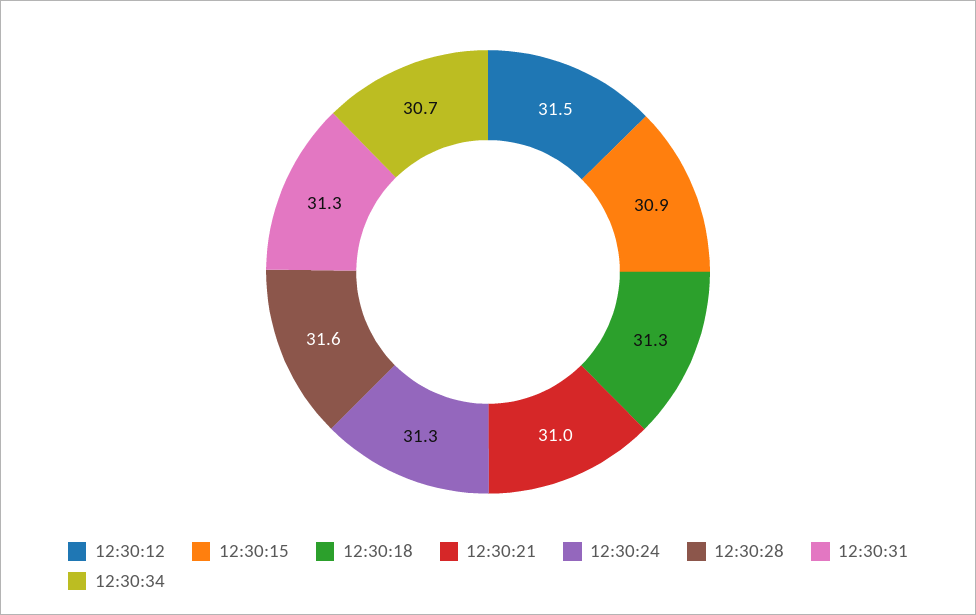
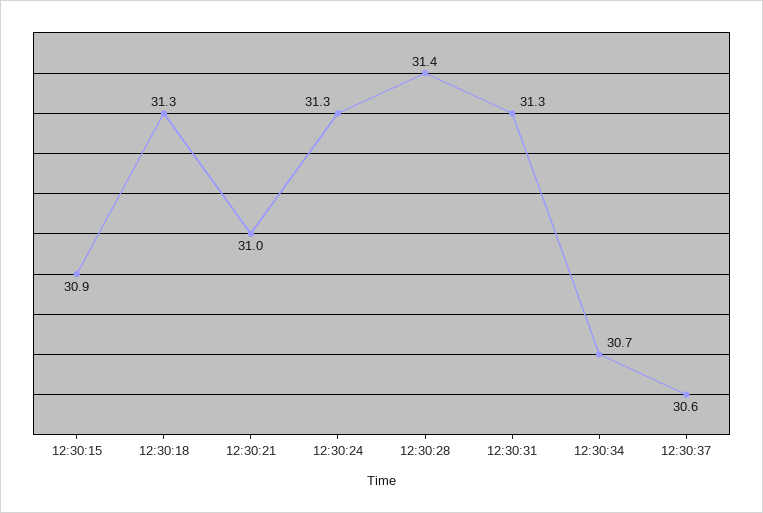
12:30:12: 31.5 -> none
12:30:28: 31.6 -> 31.4
12:30:37: none -> 30.6

